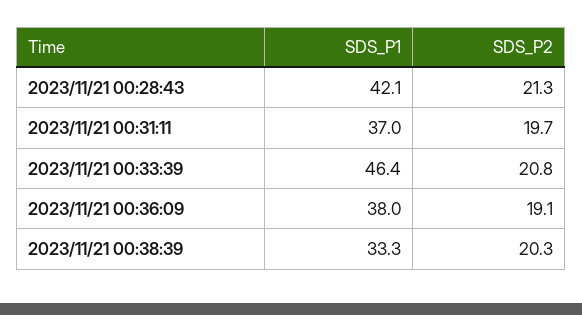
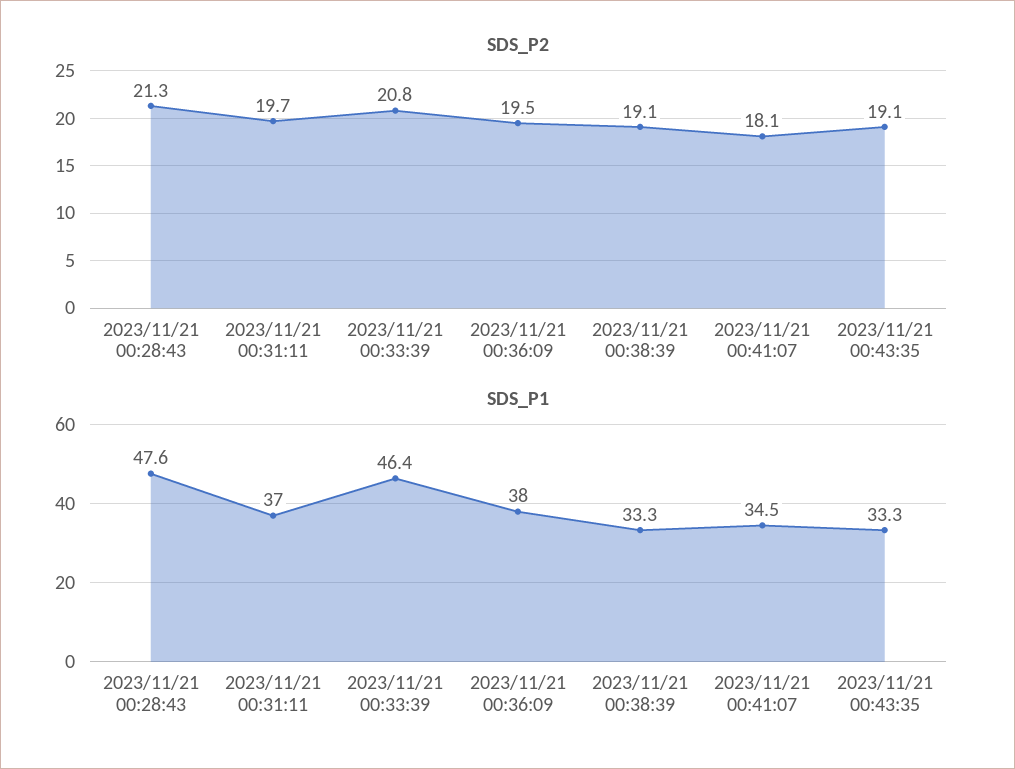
SDS_P1, 2023/11/21 00:28:43: 42.1 -> 47.6
SDS_P2, 2023/11/21 00:36:09: 19.1 -> 19.5
SDS_P2, 2023/11/21 00:38:39: 20.3 -> 19.1
SDS_P2, 2023/11/21 00:41:07: none -> 18.1
SDS_P2, 2023/11/21 00:43:35: none -> 19.1
SDS_P1, 2023/11/21 00:41:07: none -> 34.5
SDS_P1, 2023/11/21 00:43:35: none -> 33.3

